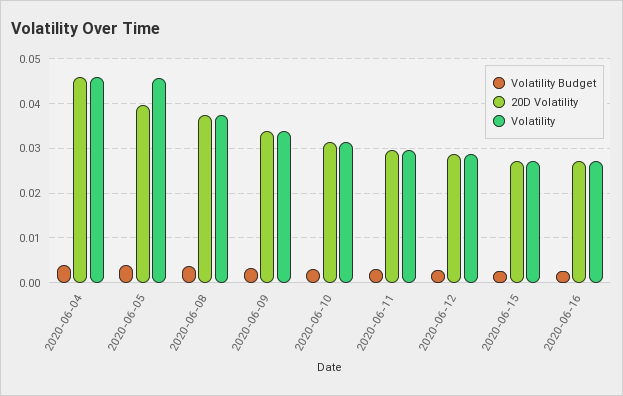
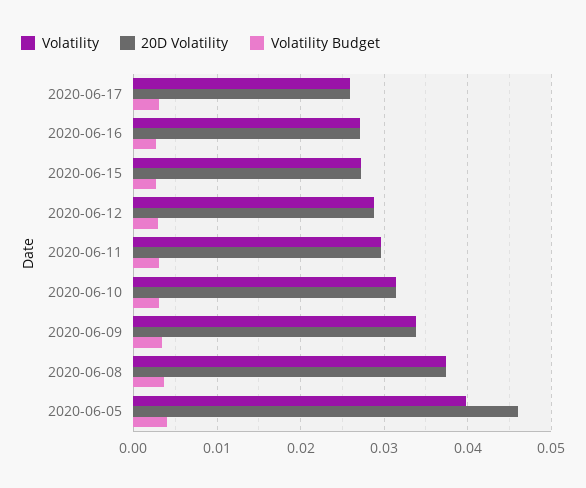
Volatility Budget, 2020-06-04: 0.004 -> none
20D Volatility, 2020-06-04: 0.046 -> none
Volatility, 2020-06-04: 0.046 -> none
20D Volatility, 2020-06-05: 0.04 -> 0.046
Volatility, 2020-06-05: 0.046 -> 0.04
Volatility, 2020-06-17: none -> 0.026
20D Volatility, 2020-06-17: none -> 0.026
Volatility Budget, 2020-06-17: none -> 0.003

